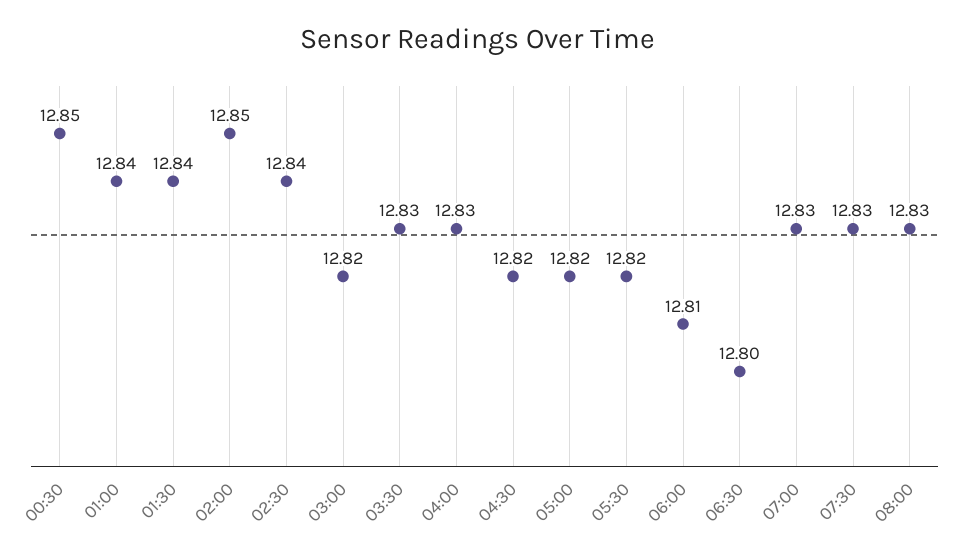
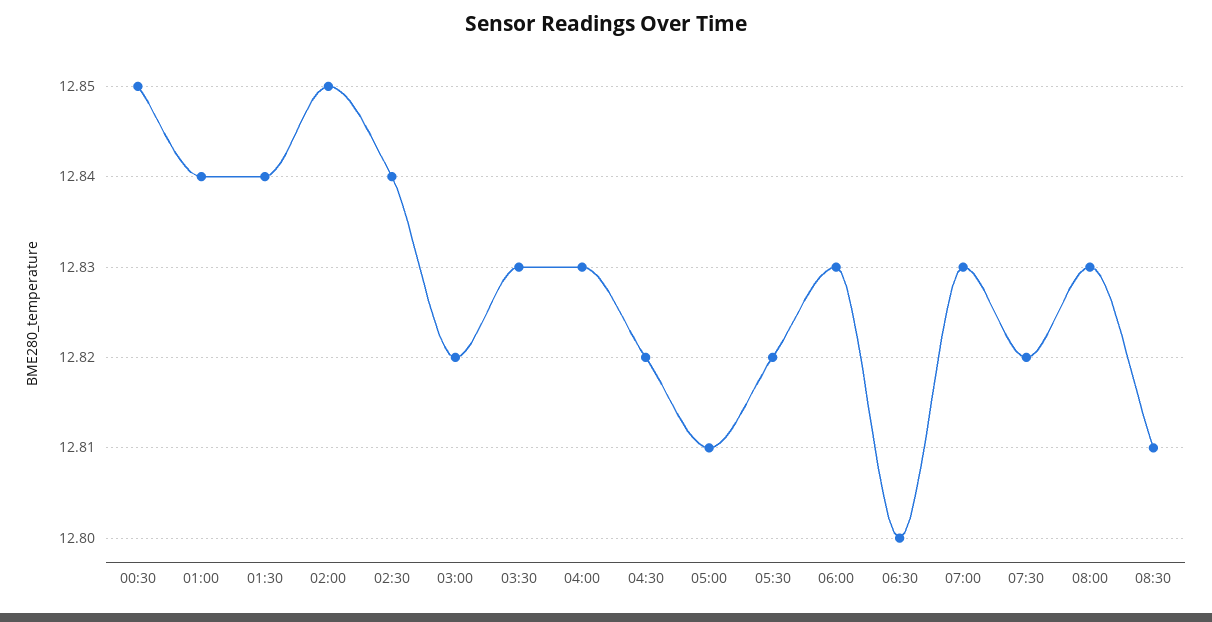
05:00: 12.82 -> 12.81
06:00: 12.81 -> 12.83
07:30: 12.83 -> 12.82
08:30: none -> 12.81

